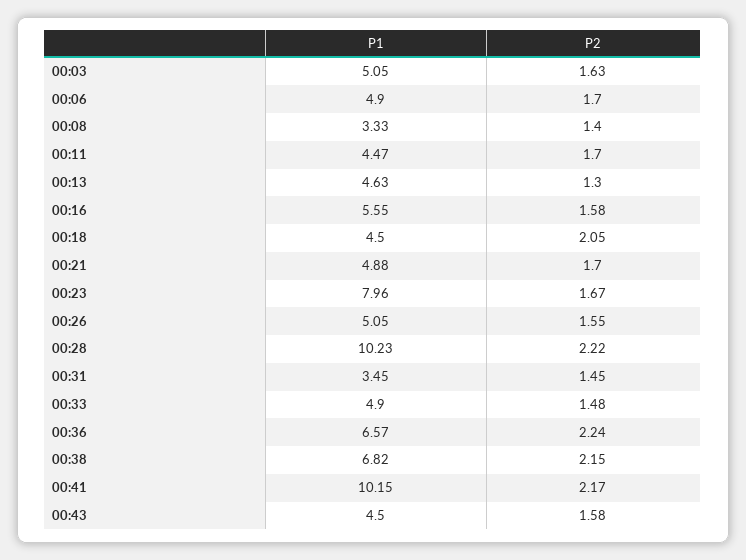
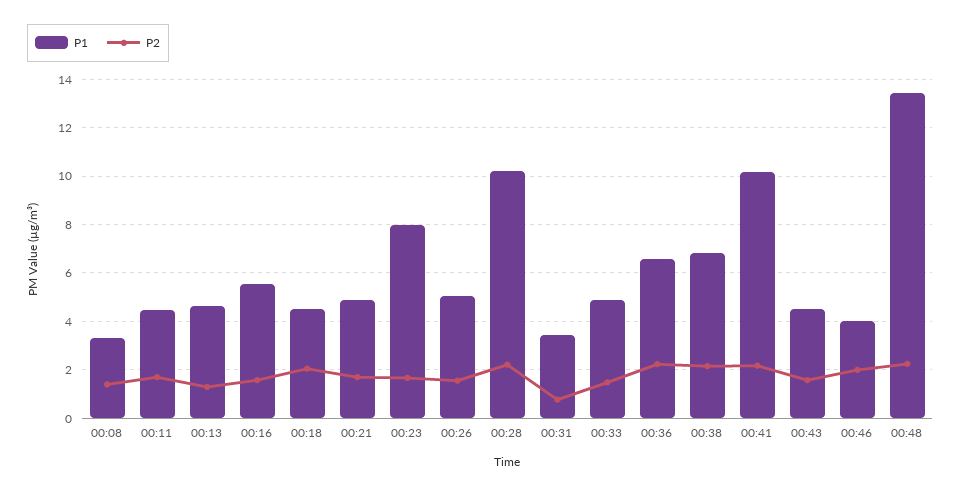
P1, 00:03: 5.05 -> none
P2, 00:03: 1.63 -> none
P1, 00:06: 4.9 -> none
P2, 00:06: 1.7 -> none
P2, 00:31: 1.45 -> 0.75
P1, 00:46: none -> 4
P2, 00:46: none -> 2
P1, 00:48: none -> 13.5
P2, 00:48: none -> 2.25

